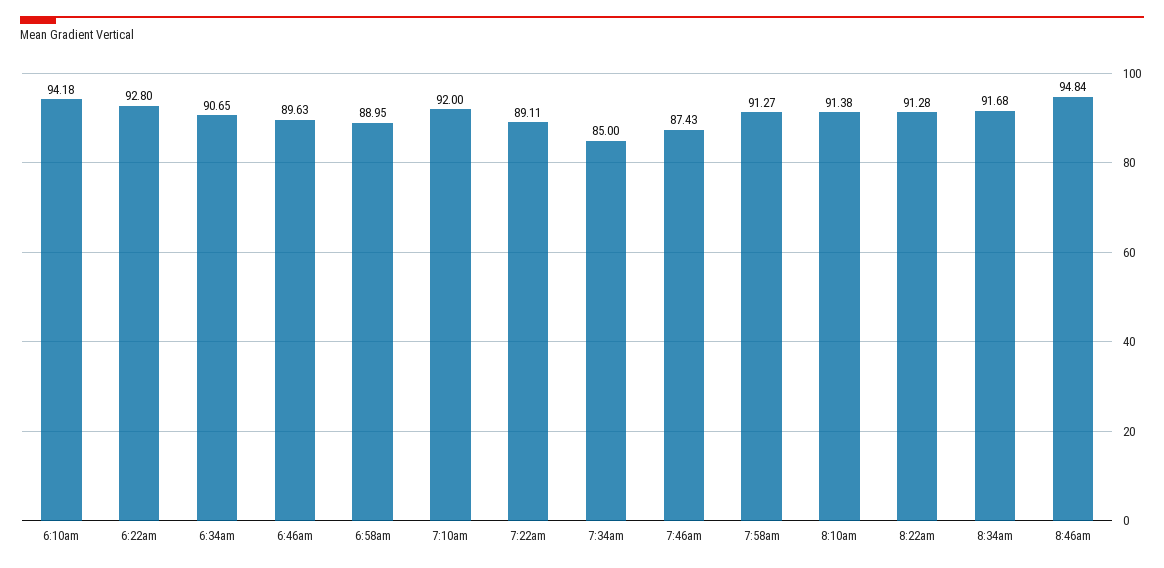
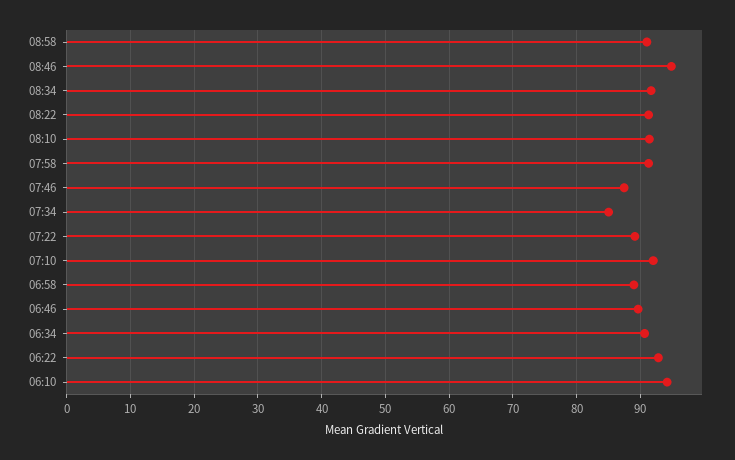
08:58: none -> 91

